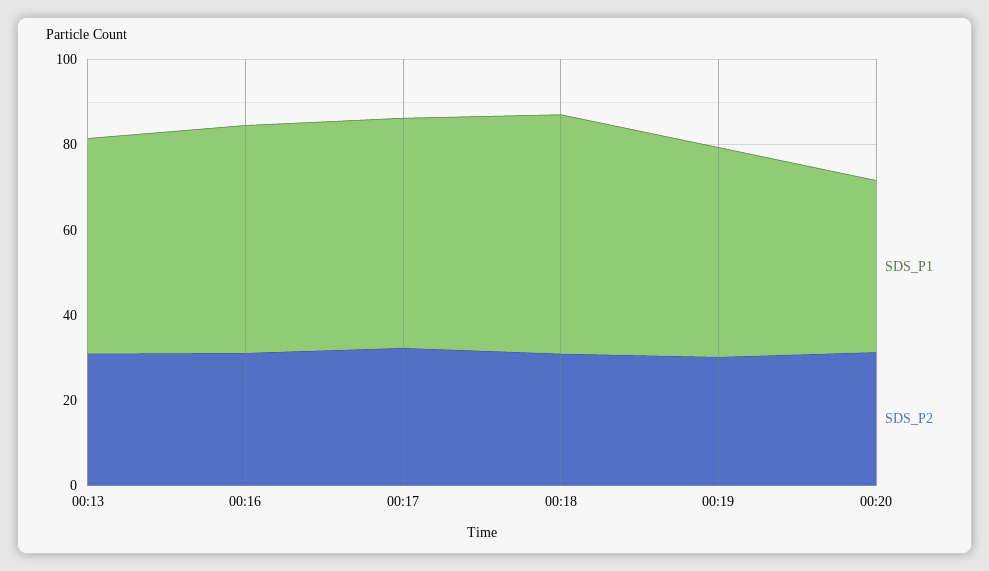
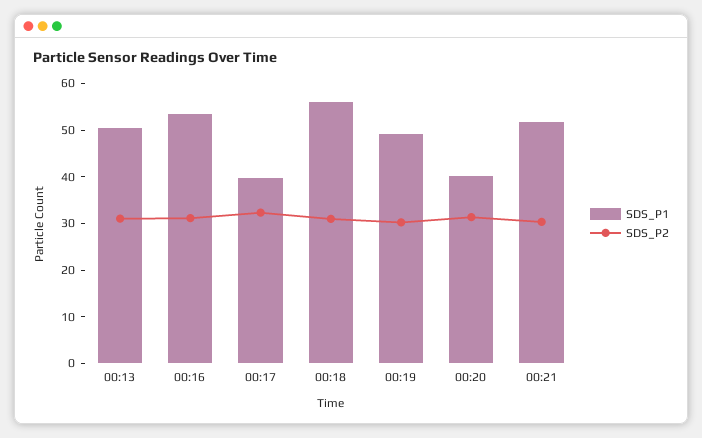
SDS_P1, 00:17: 55 -> 40
SDS_P1, 00:21: none -> 52
SDS_P2, 00:21: none -> 30

